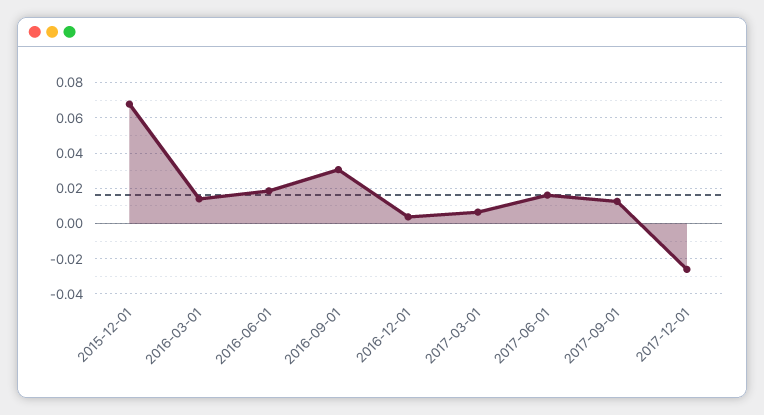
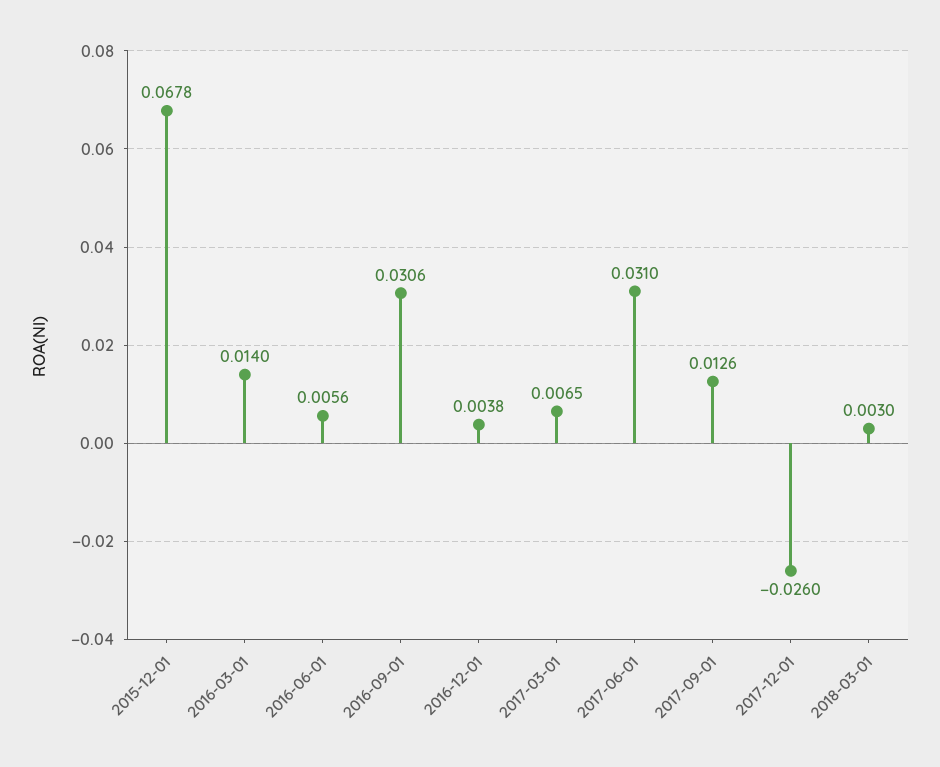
2016-06-01: 0.02 -> 0.0056
2017-06-01: 0.015 -> 0.031
2018-03-01: none -> 0.003

